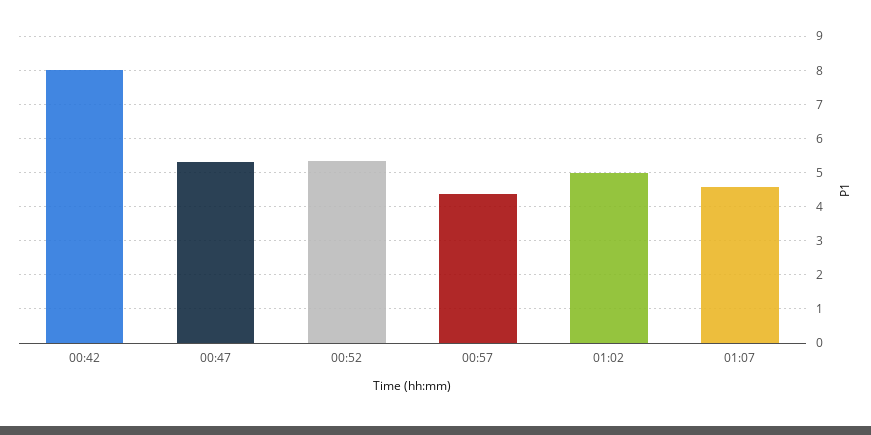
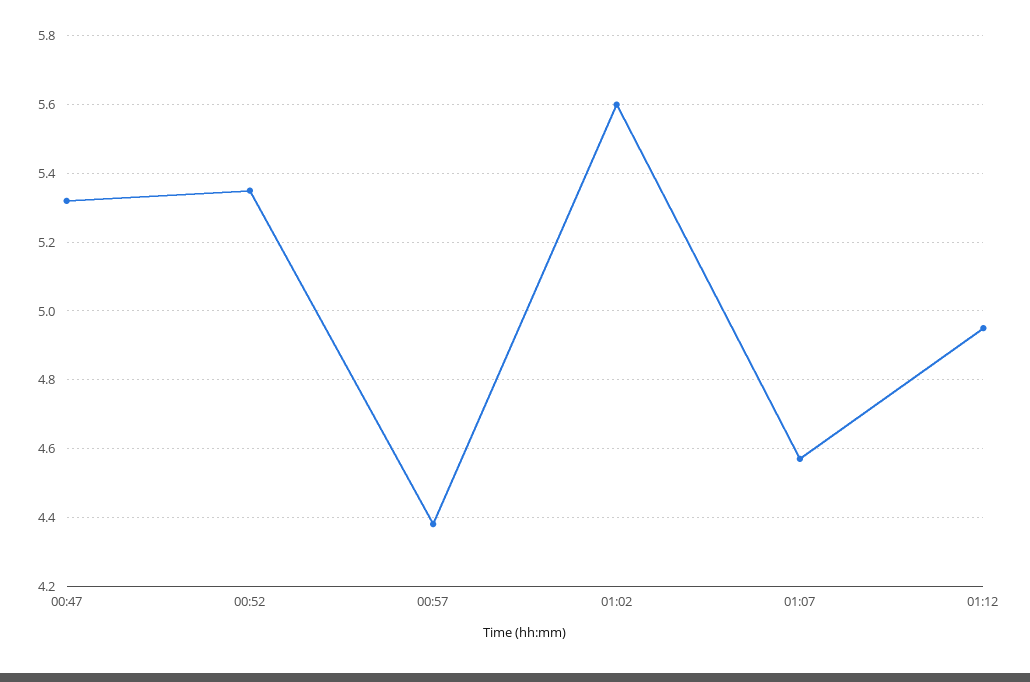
00:42: 8 -> none
01:02: 5 -> 5.6
01:12: none -> 4.95

